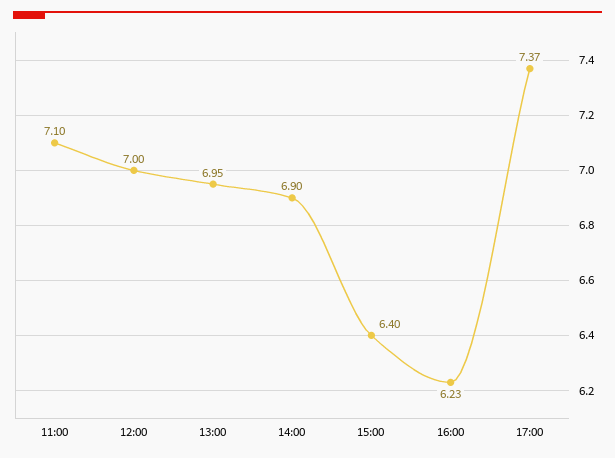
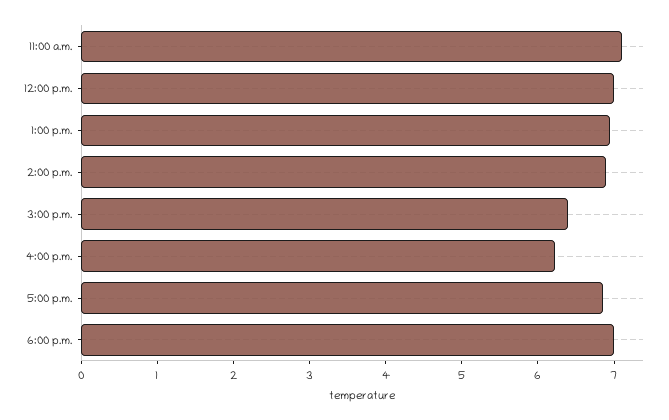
17:00: 7.37 -> 6.8
6:00 p.m.: none -> 7

